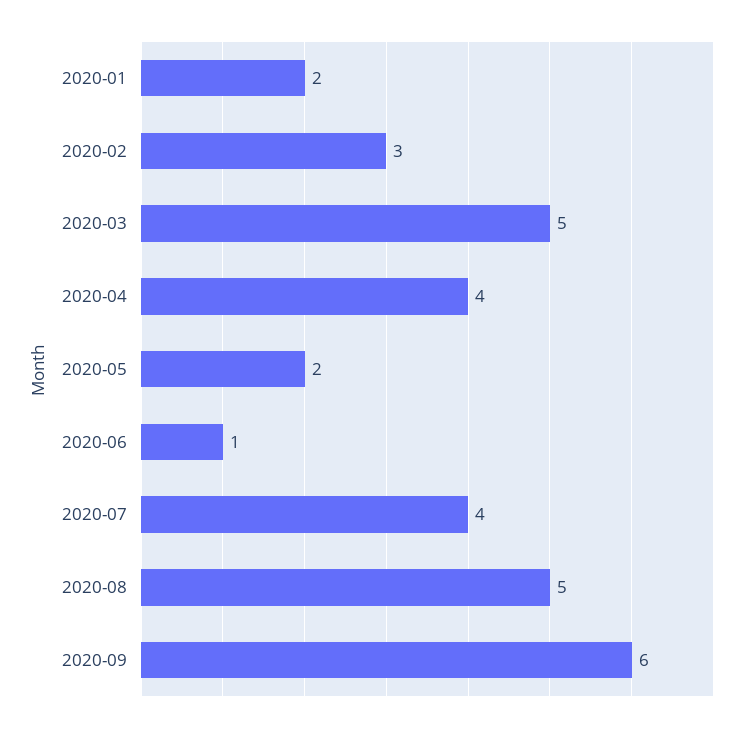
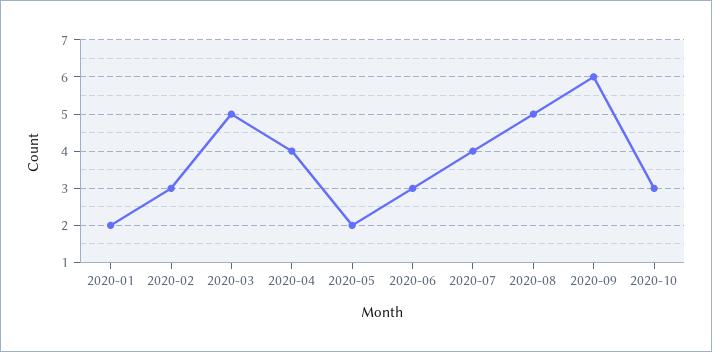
2020-06: 1 -> 3
2020-10: none -> 3

